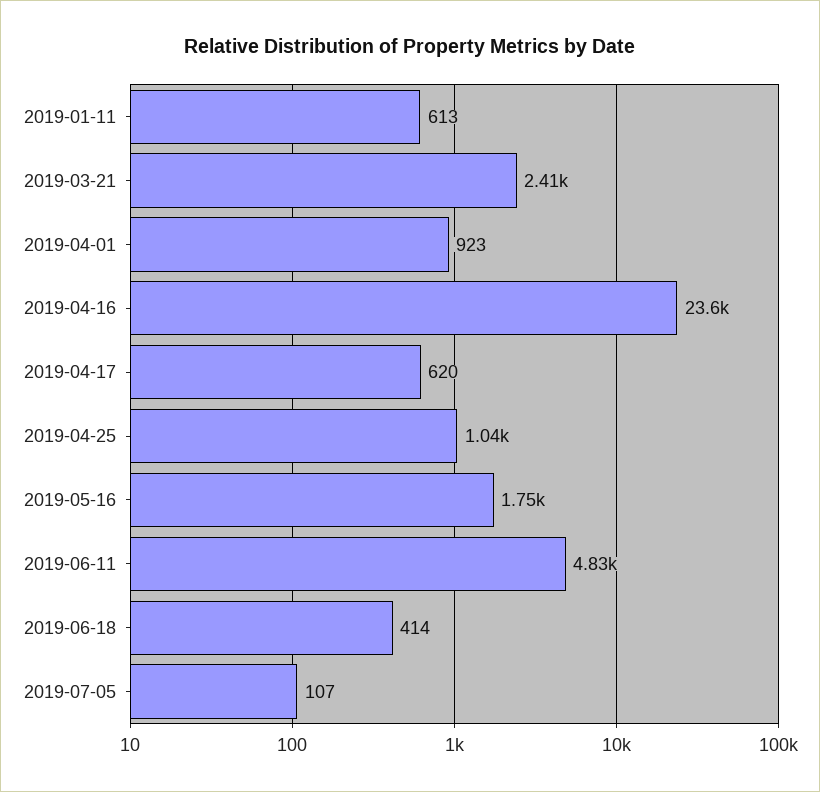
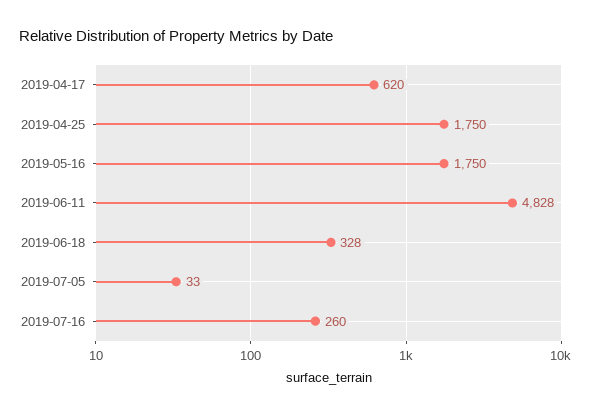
2019-01-11: 613 -> none
2019-03-21: 2410 -> none
2019-04-01: 923 -> none
2019-04-16: 23600 -> none
2019-04-25: 1040 -> 1750
2019-06-18: 414 -> 328
2019-07-05: 107 -> 33
2019-07-16: none -> 260

